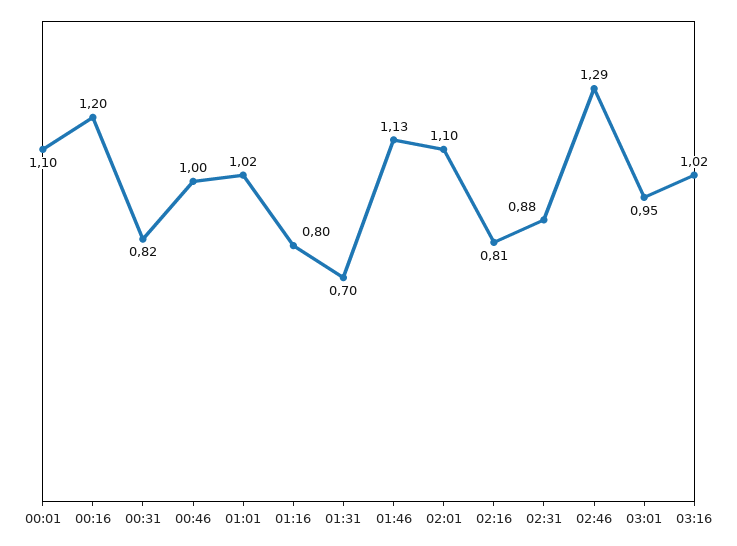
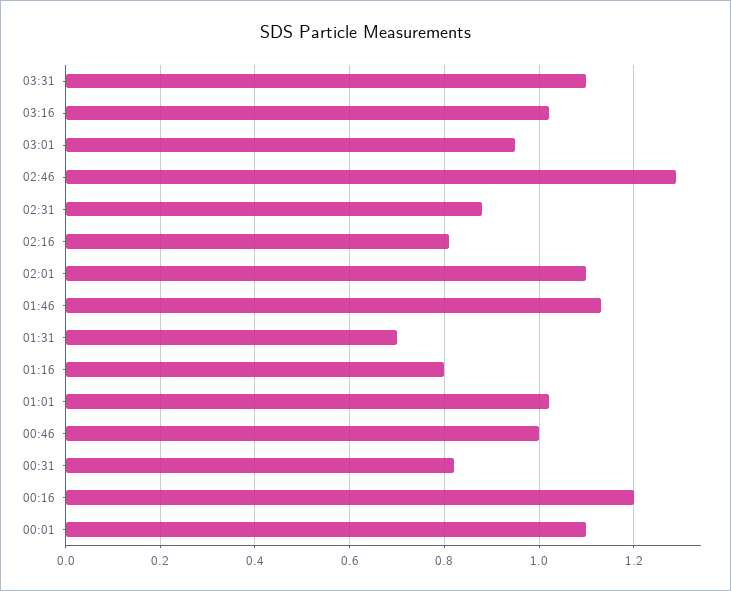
03:31: none -> 1.1

